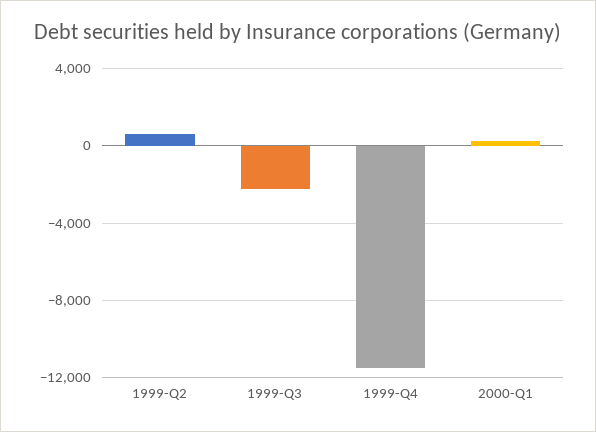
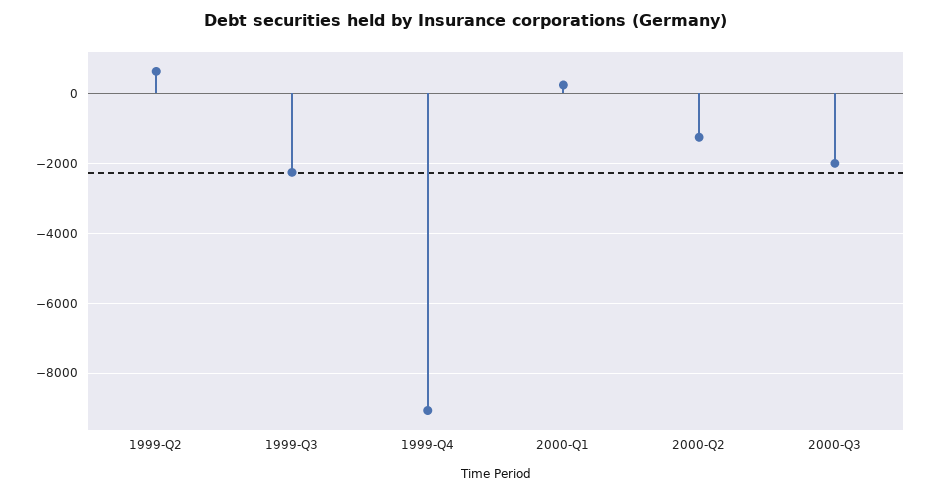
1999-Q4: -11500 -> -9000
2000-Q2: none -> -1200
2000-Q3: none -> -2000

